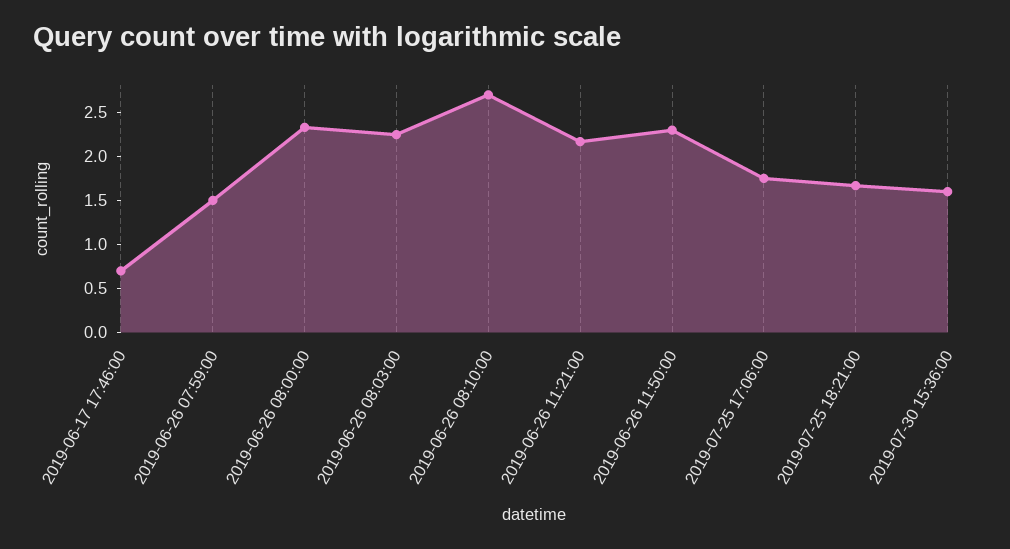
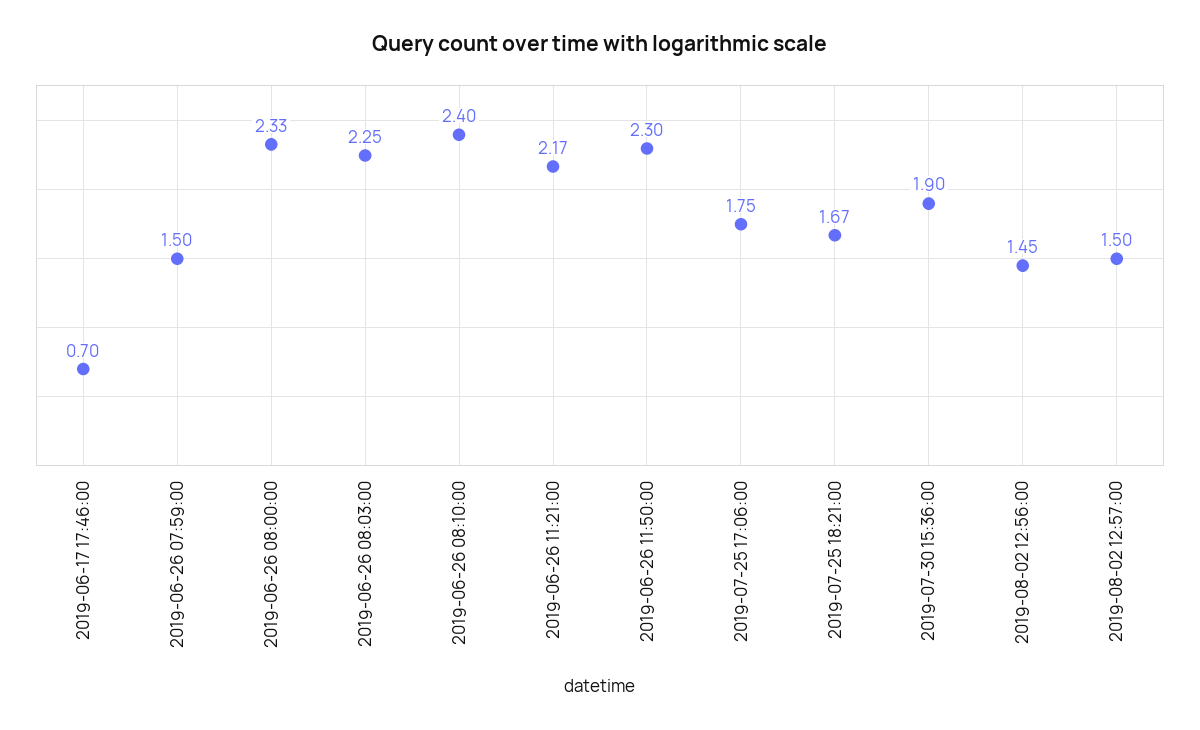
2019-06-26 08:10:00: 2.7 -> 2.4
2019-07-30 15:36:00: 1.6 -> 1.9
2019-08-02 12:56:00: none -> 1.45
2019-08-02 12:57:00: none -> 1.5

